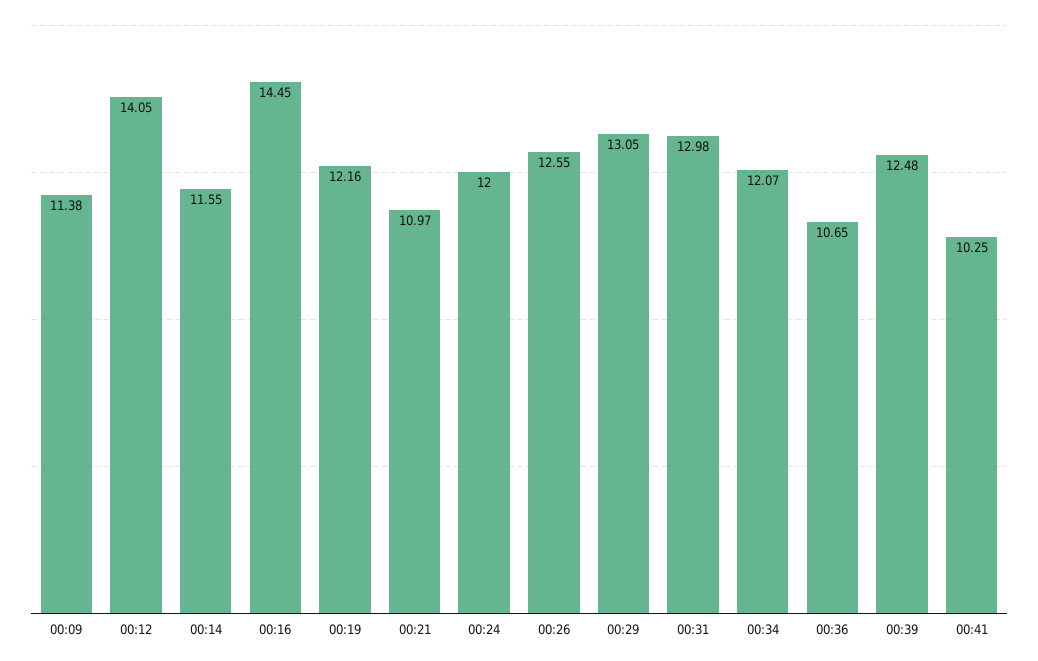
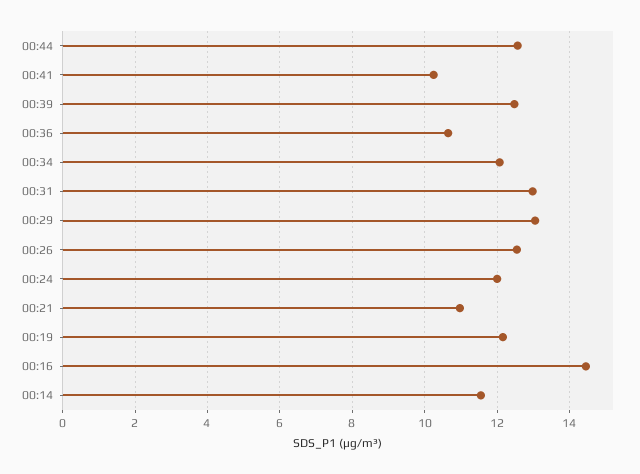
00:09: 11.38 -> none
00:12: 14.05 -> none
00:44: none -> 12.6

